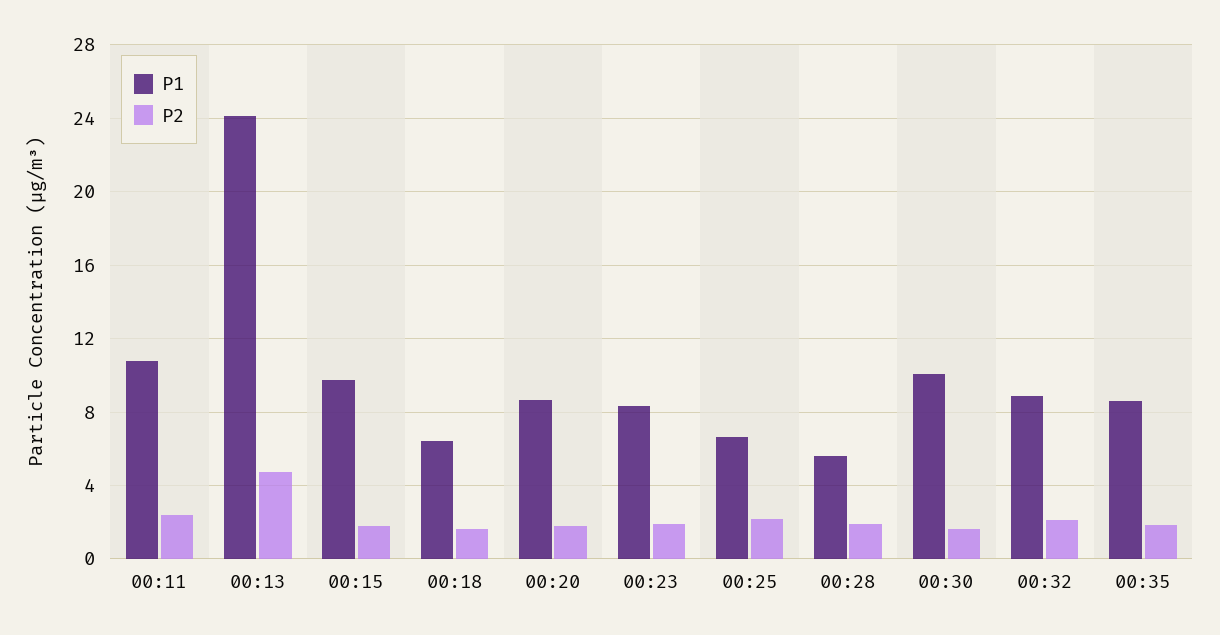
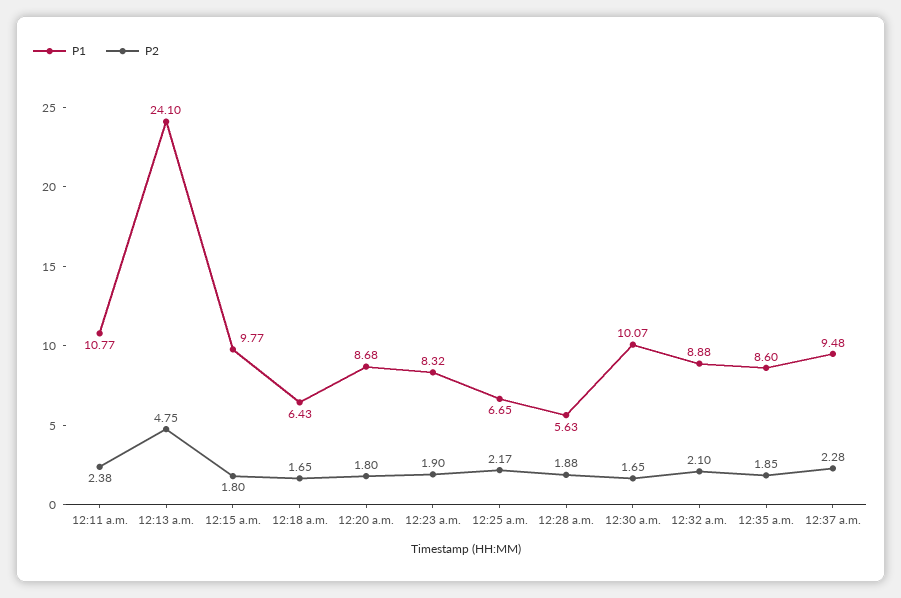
P1, 12:37 a.m.: none -> 9.48
P2, 12:37 a.m.: none -> 2.28

